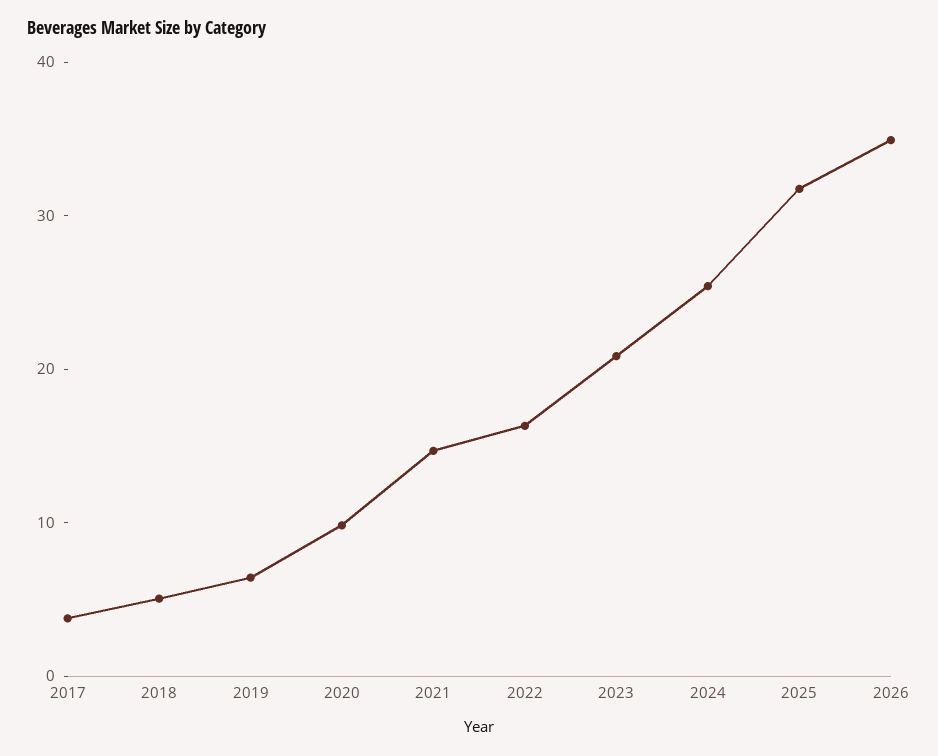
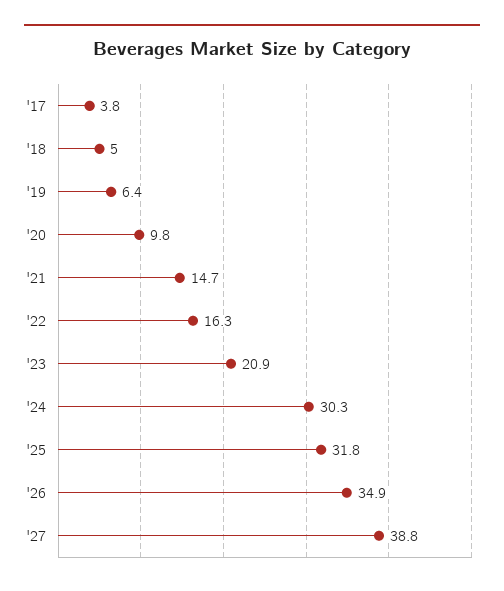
2024: 26 -> 30.3
'27: none -> 38.8

